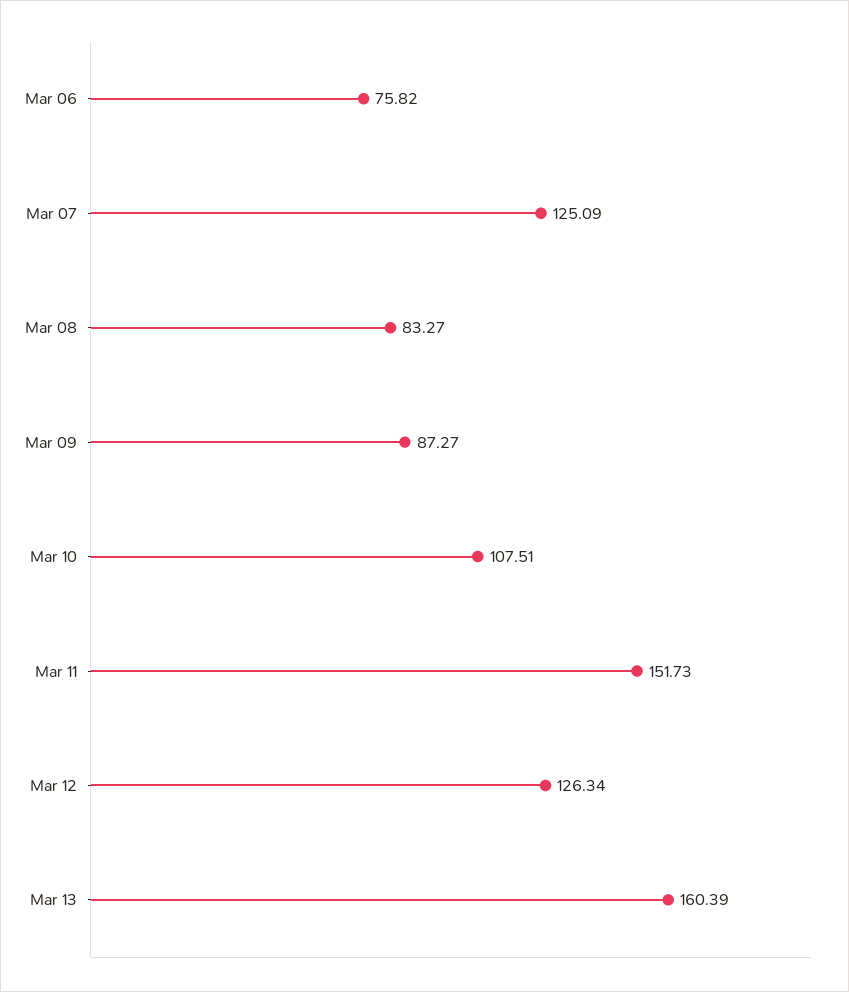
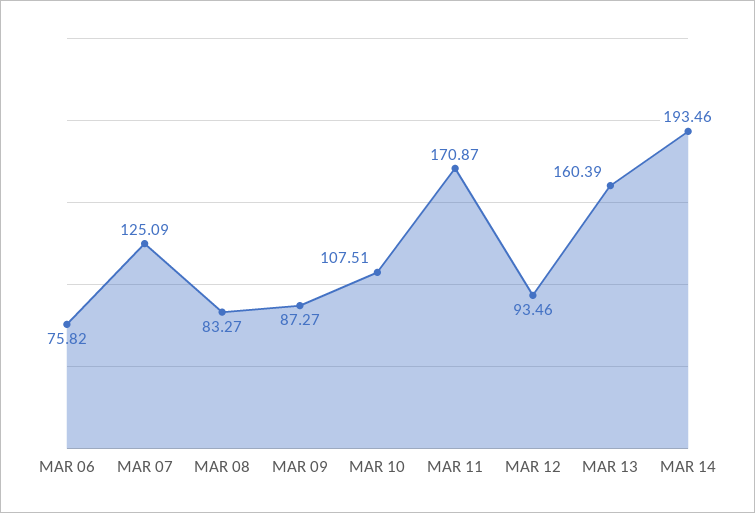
Mar 11: 151.73 -> 170.87
Mar 12: 126.34 -> 93.46
MAR 14: none -> 193.46

